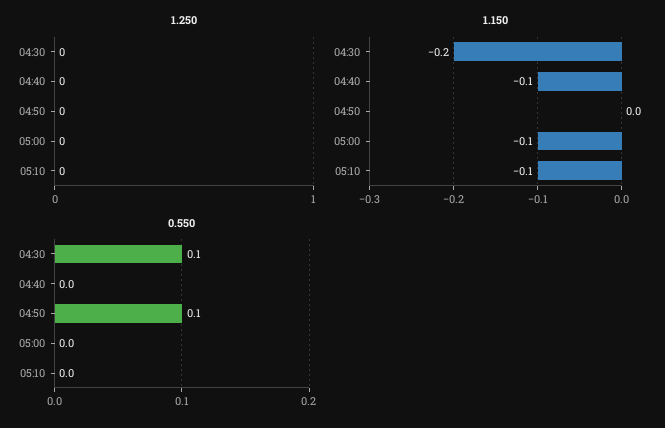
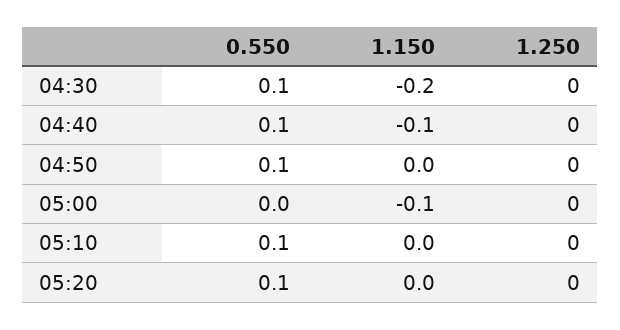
1.150, 05:10: -0.1 -> 0
0.550, 04:40: 0 -> 0.1
0.550, 05:10: 0 -> 0.1
0.550, 05:20: none -> 0.1
1.150, 05:20: none -> 0
1.250, 05:20: none -> 0

